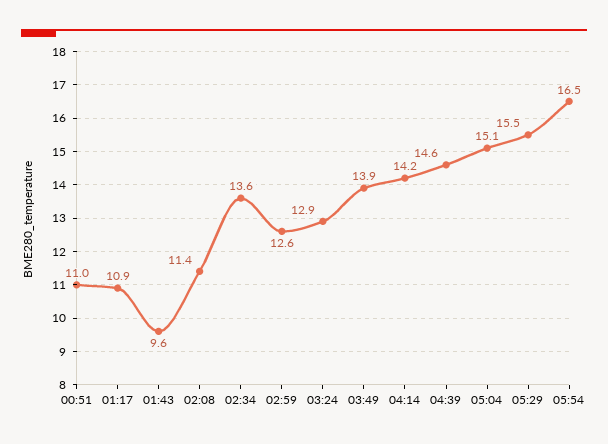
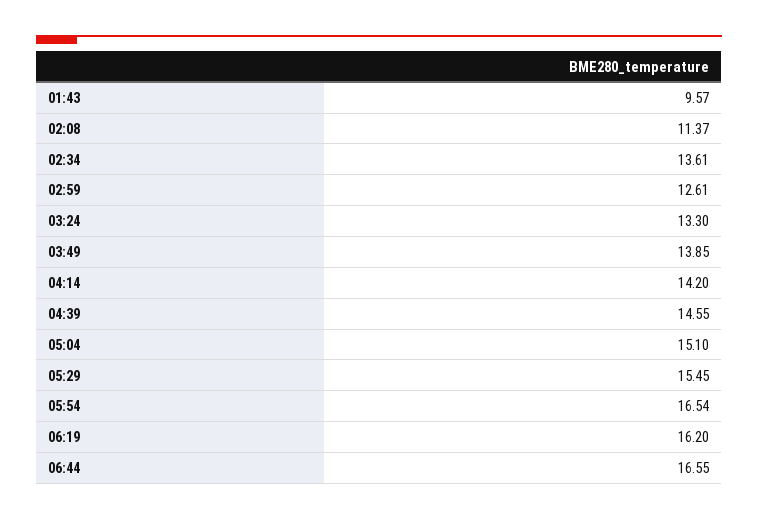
00:51: 11 -> none
01:17: 10.9 -> none
03:24: 12.9 -> 13.3
06:19: none -> 16.2
06:44: none -> 16.55

